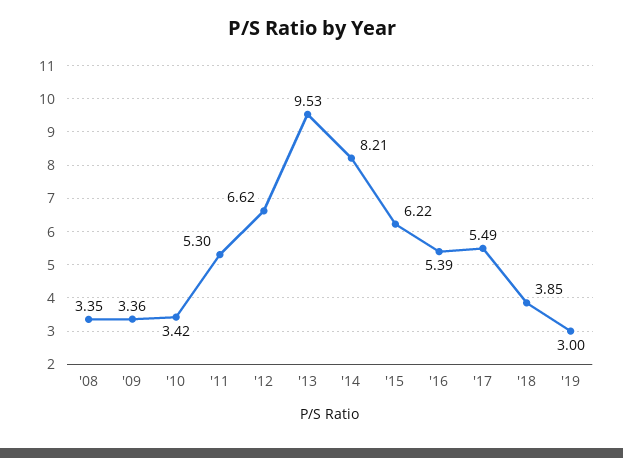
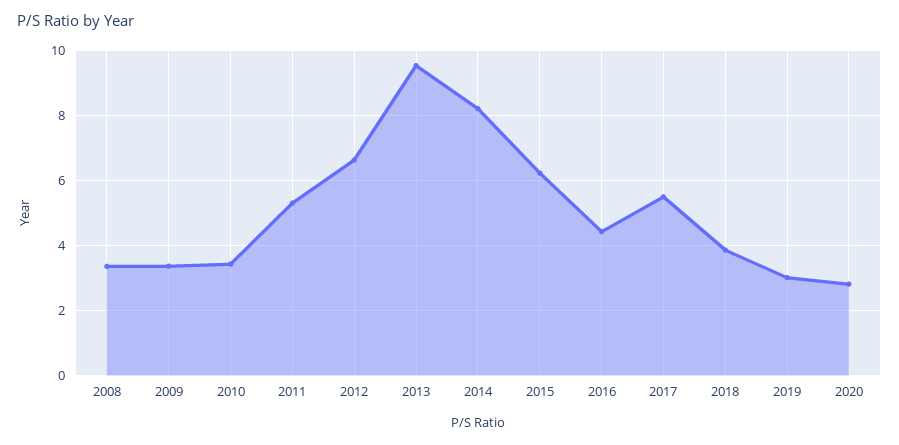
'16: 5.39 -> 4.4
2020: none -> 2.8

